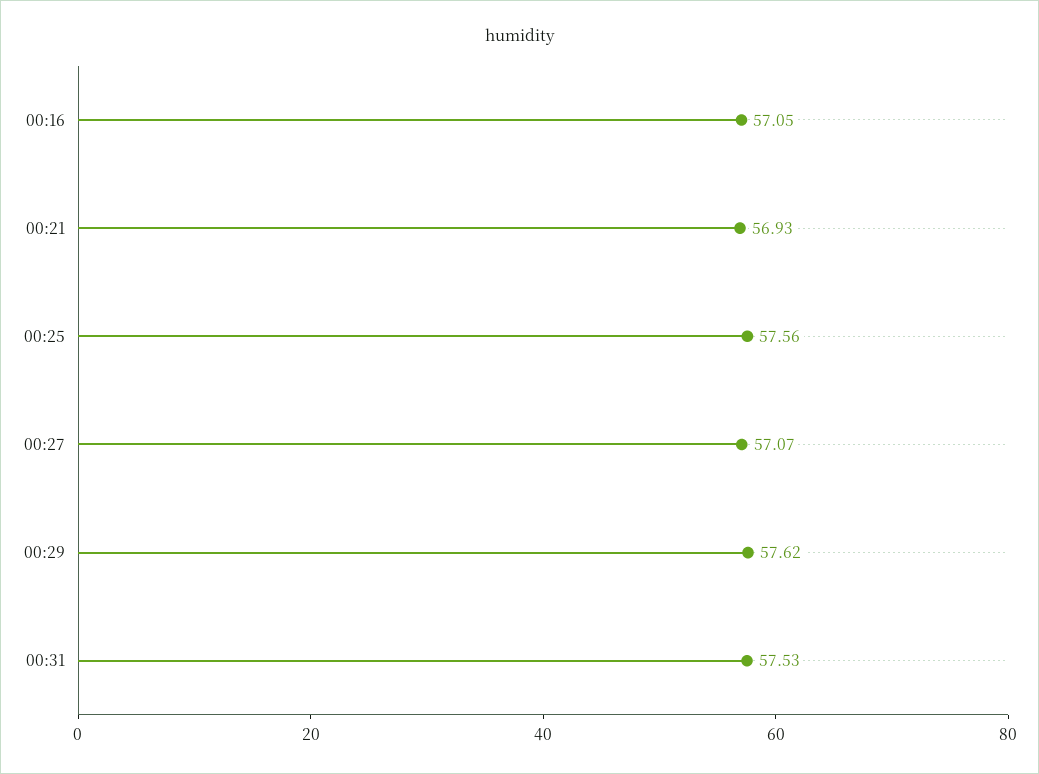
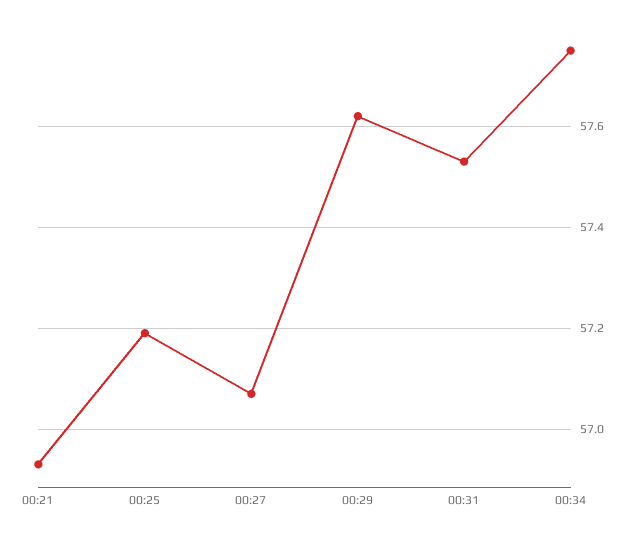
00:16: 57.05 -> none
00:25: 57.56 -> 57.2
00:34: none -> 57.75

